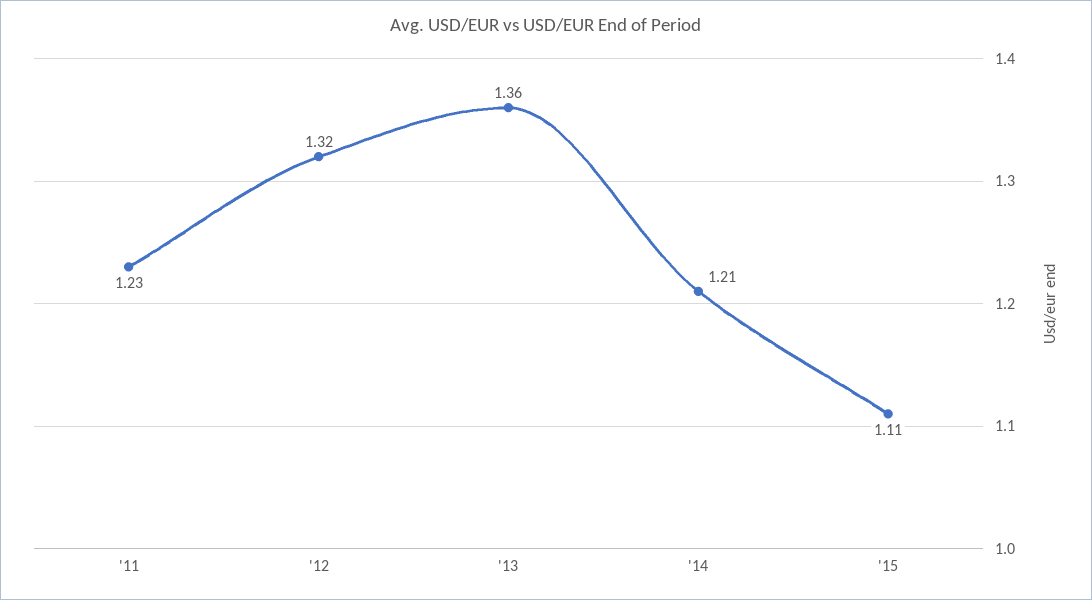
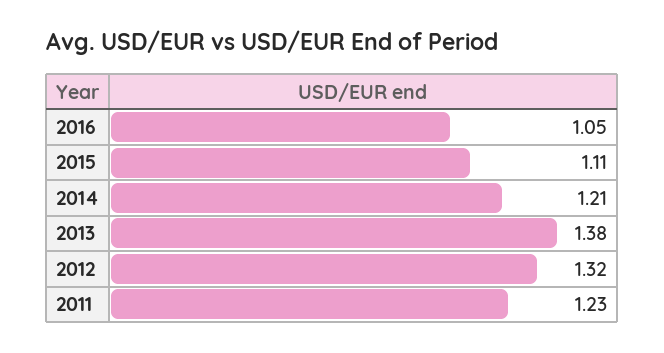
'13: 1.36 -> 1.38
2016: none -> 1.05

